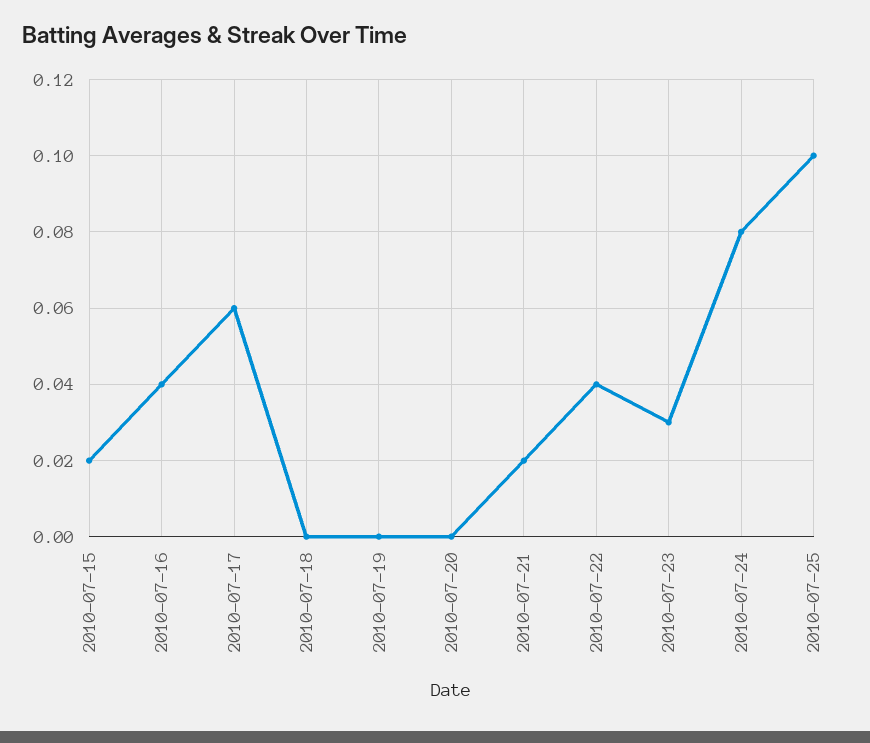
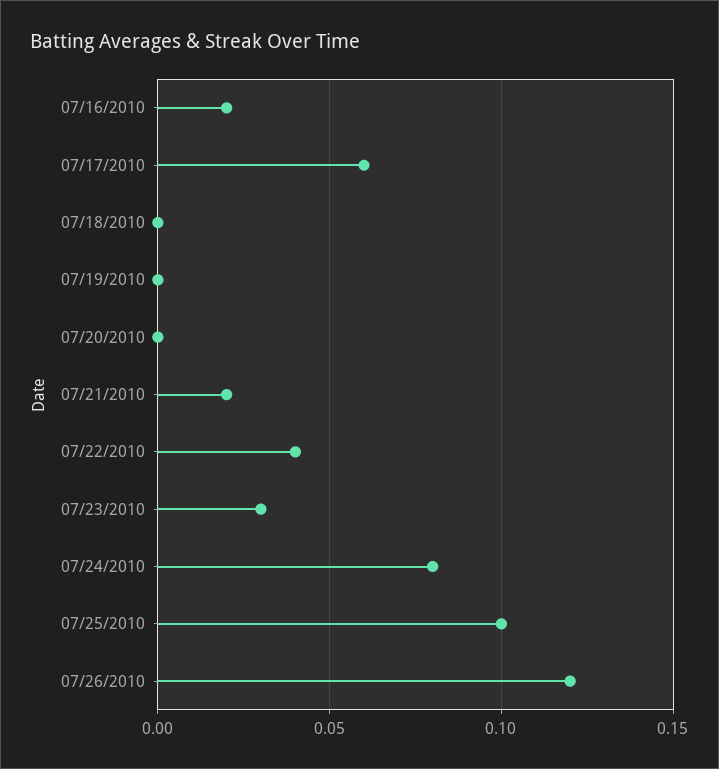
2010-07-15: 0.02 -> none
2010-07-16: 0.04 -> 0.02
07/26/2010: none -> 0.12

